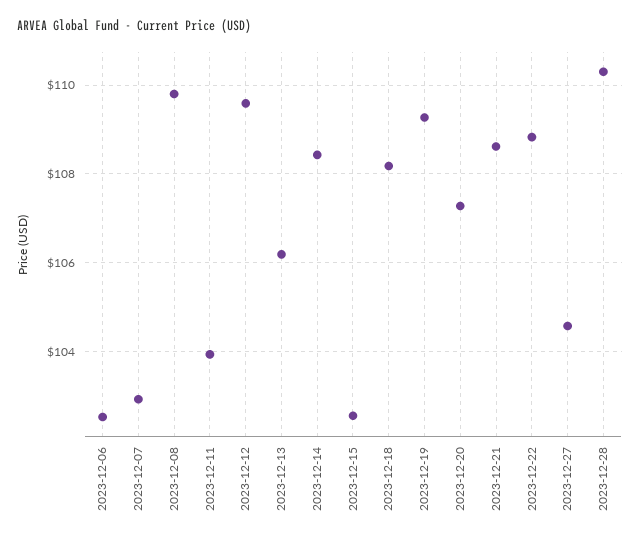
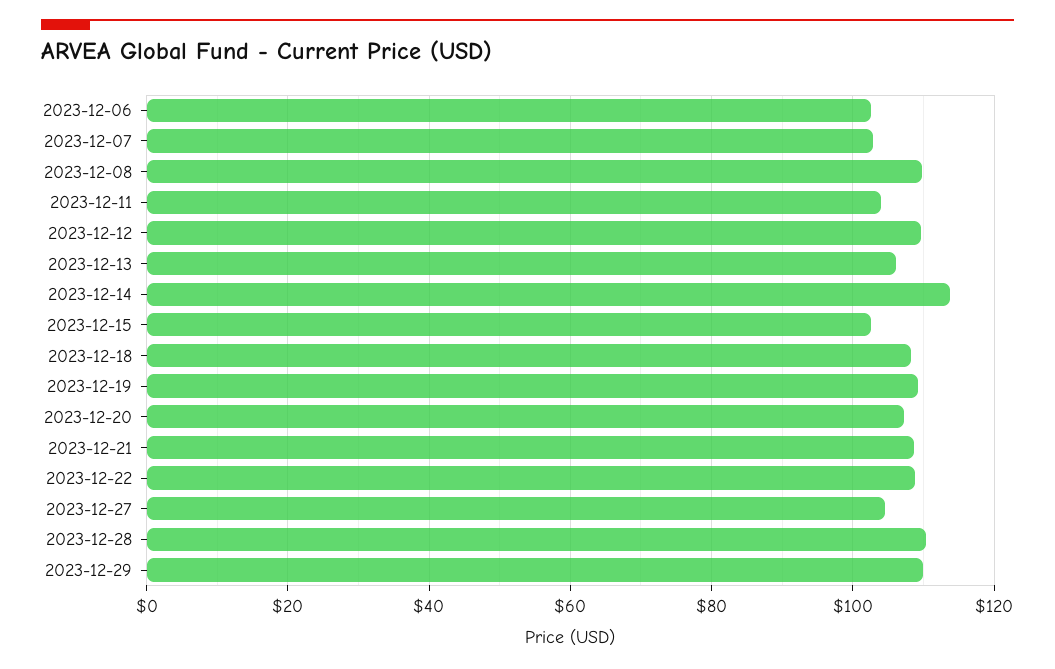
2023-12-14: 108.4 -> 114
2023-12-29: none -> 110

